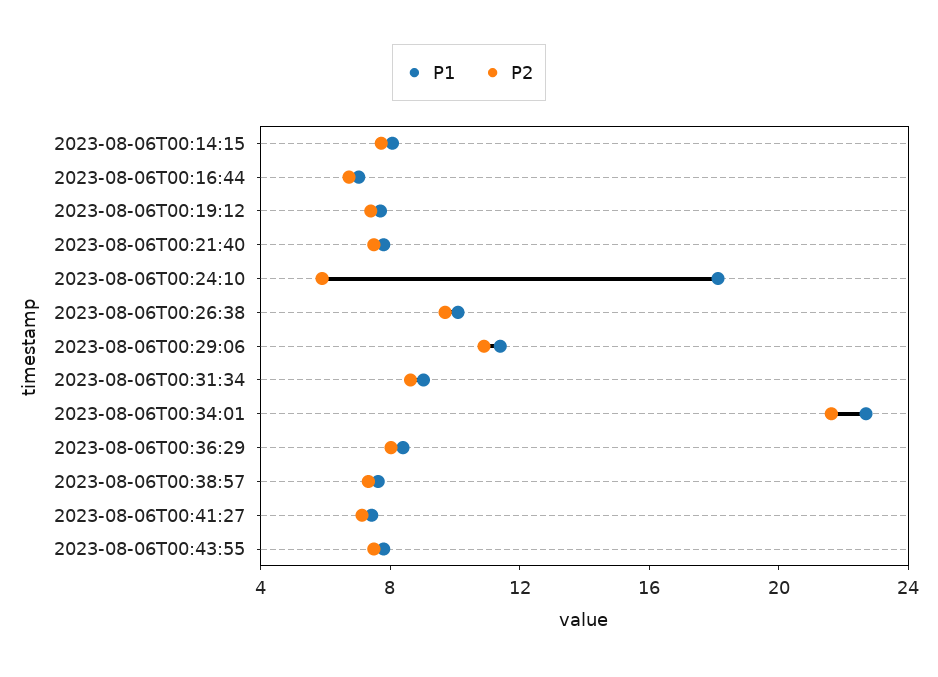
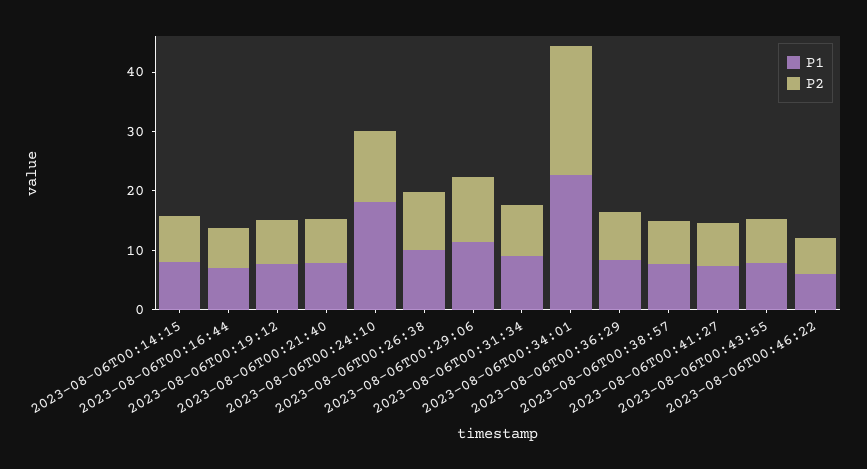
P2, 2023-08-06T00:24:10: 6 -> 12
P1, 2023-08-06T00:46:22: none -> 6
P2, 2023-08-06T00:46:22: none -> 6

